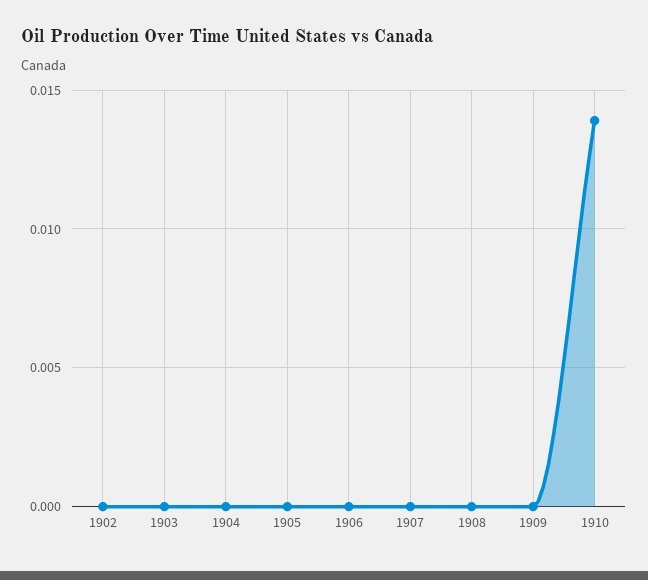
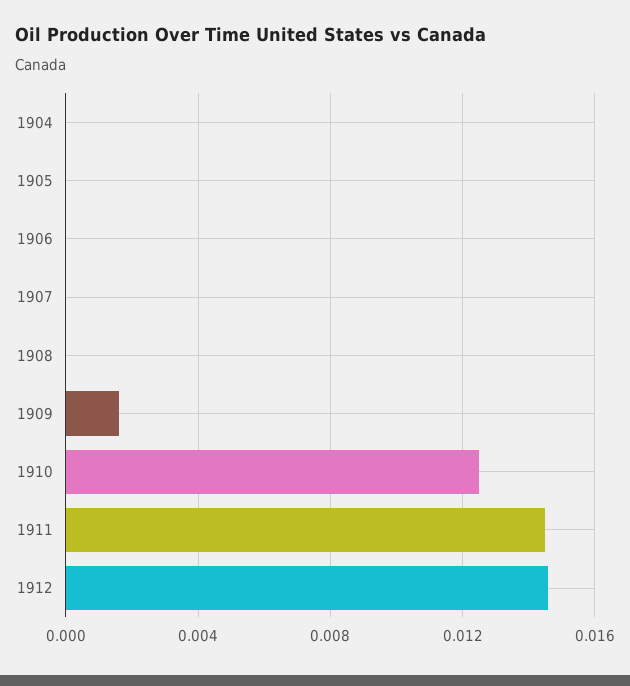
1902: 0 -> none
1903: 0 -> none
1909: 0 -> 0.0015
1910: 0.014 -> 0.0125
1911: none -> 0.0145
1912: none -> 0.0145

